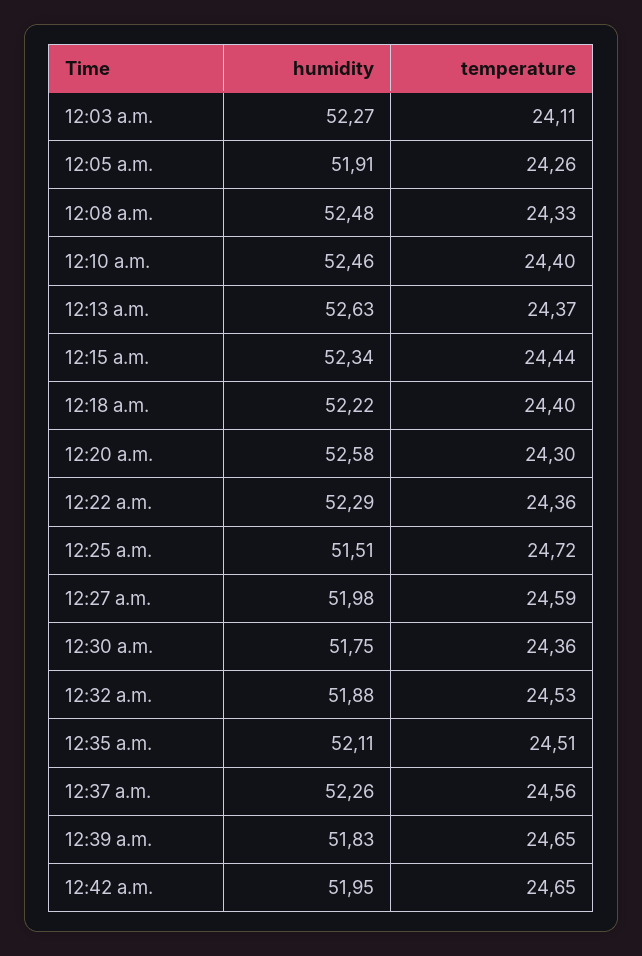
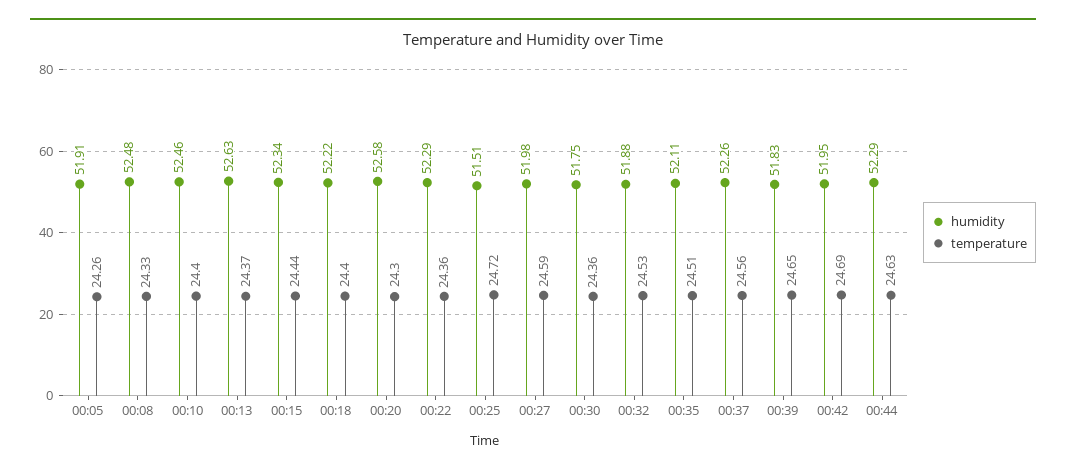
humidity, 12:03 a.m.: 52.27 -> none
temperature, 12:03 a.m.: 24.11 -> none
temperature, 12:42 a.m.: 24.65 -> 24.69
humidity, 00:44: none -> 52.29
temperature, 00:44: none -> 24.63

